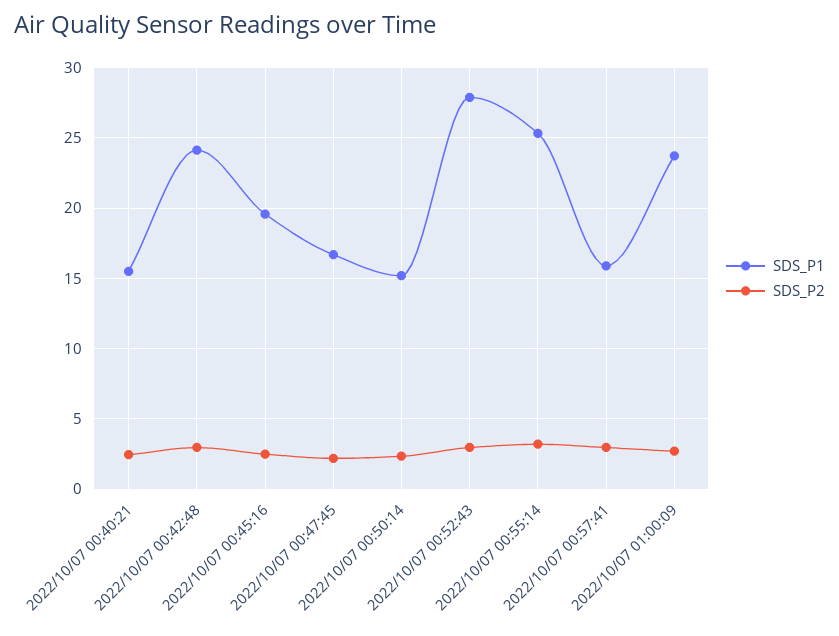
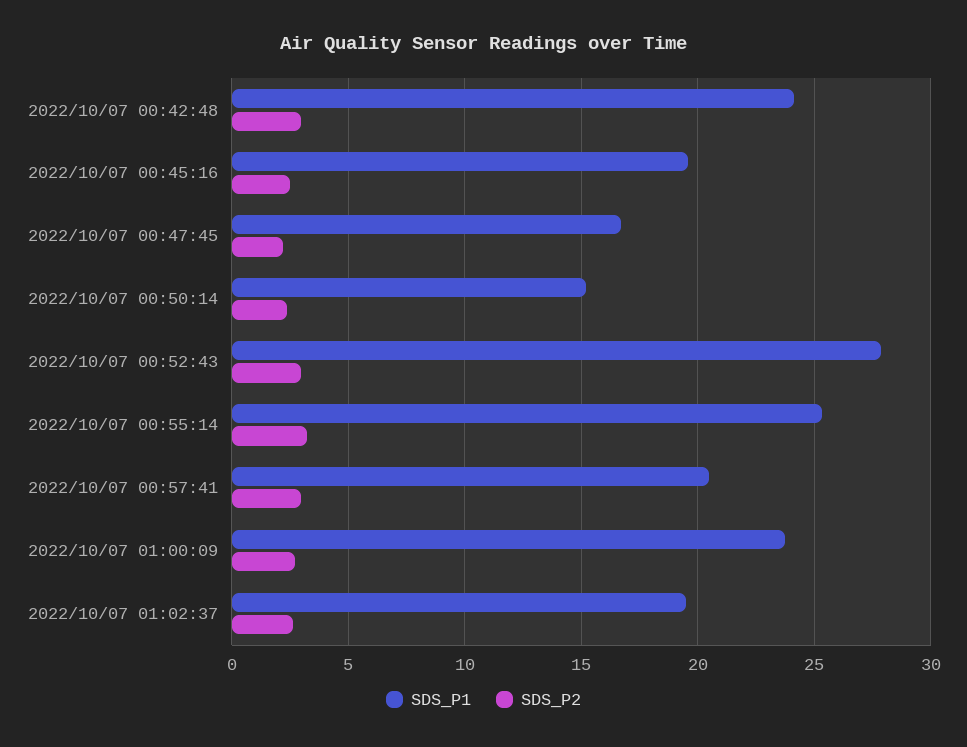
SDS_P1, 2022/10/07 00:40:21: 15.5 -> none
SDS_P2, 2022/10/07 00:40:21: 2.5 -> none
SDS_P1, 2022/10/07 00:57:41: 16 -> 20.5
SDS_P1, 2022/10/07 01:02:37: none -> 19.5
SDS_P2, 2022/10/07 01:02:37: none -> 2.5

